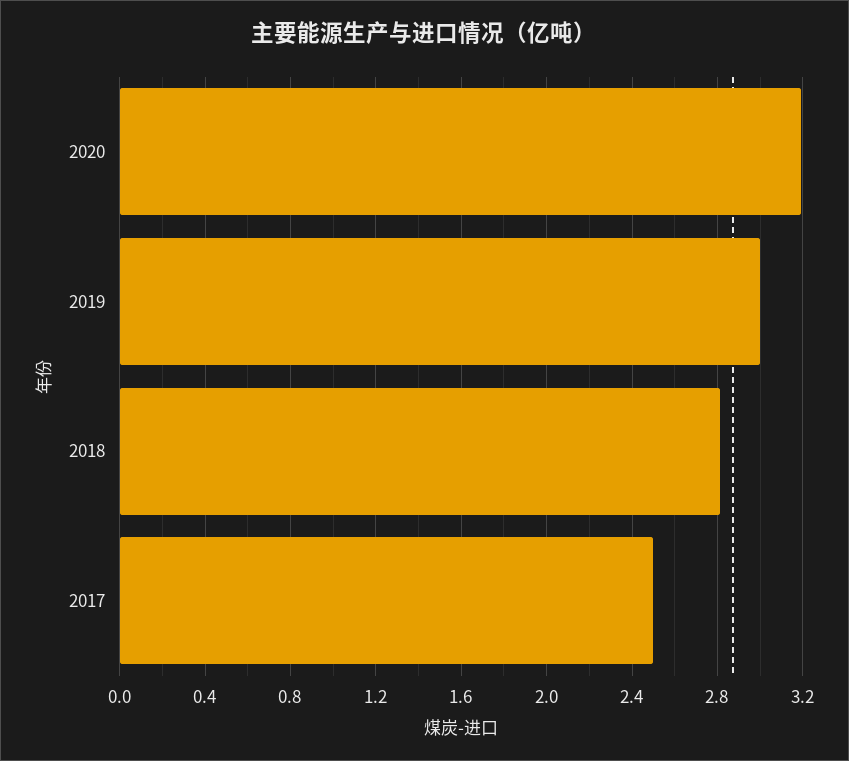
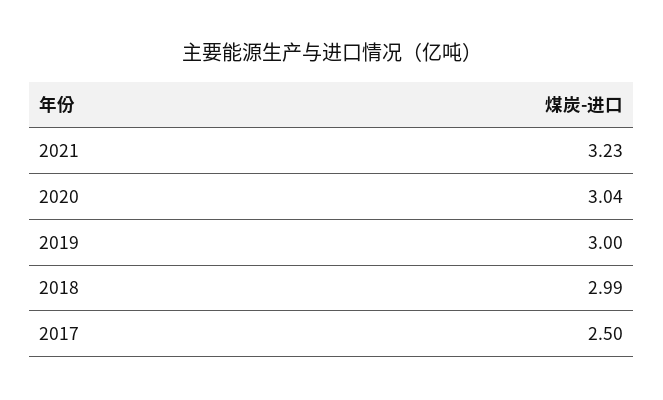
2020: 3.2 -> 3.04
2018: 2.8 -> 2.99
2021: none -> 3.23

